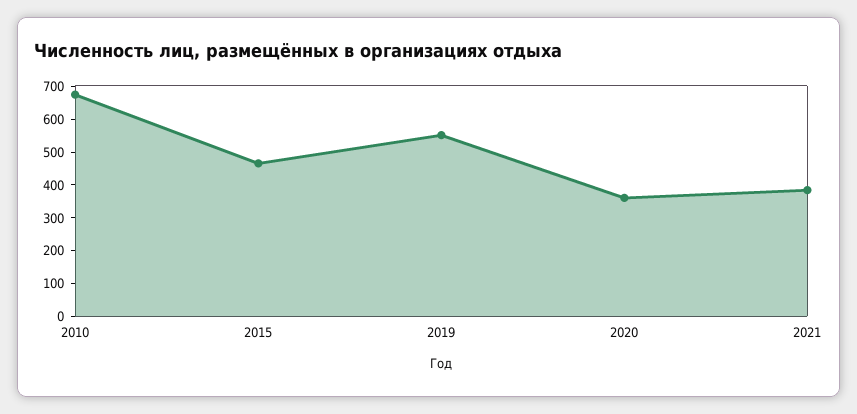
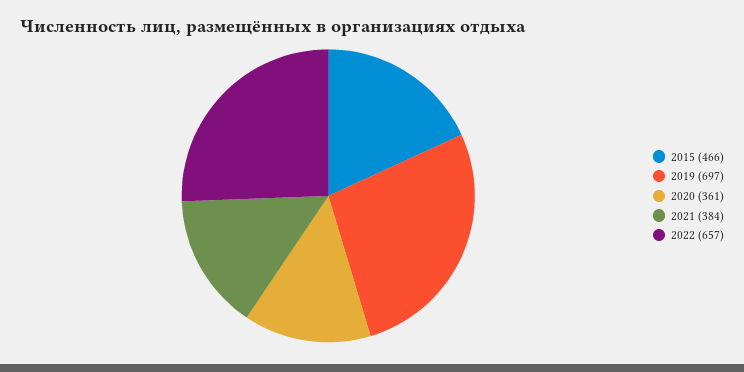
2010: 675 -> none
2019: 550 -> 697
2022: none -> 657

